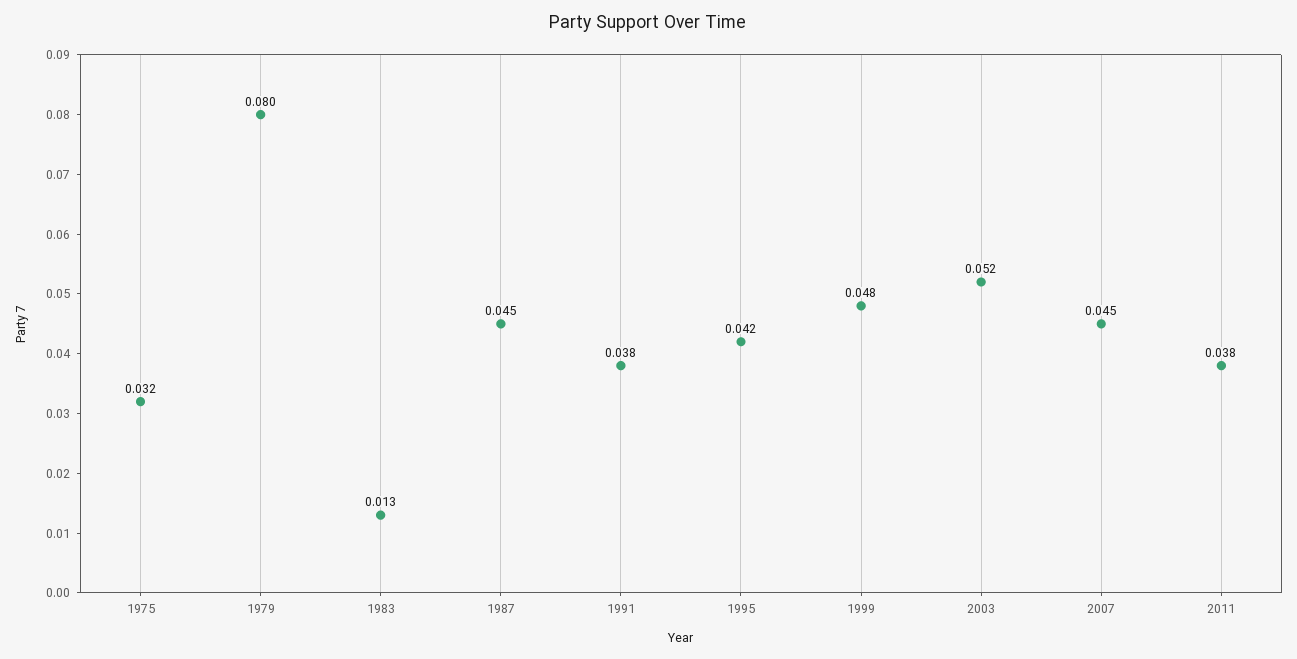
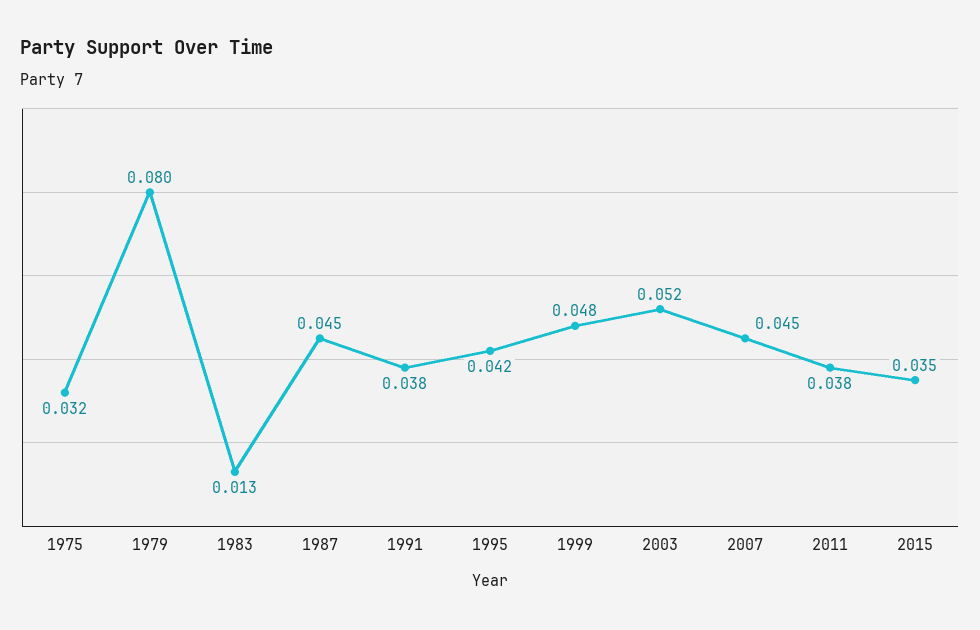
2015: none -> 0.035

